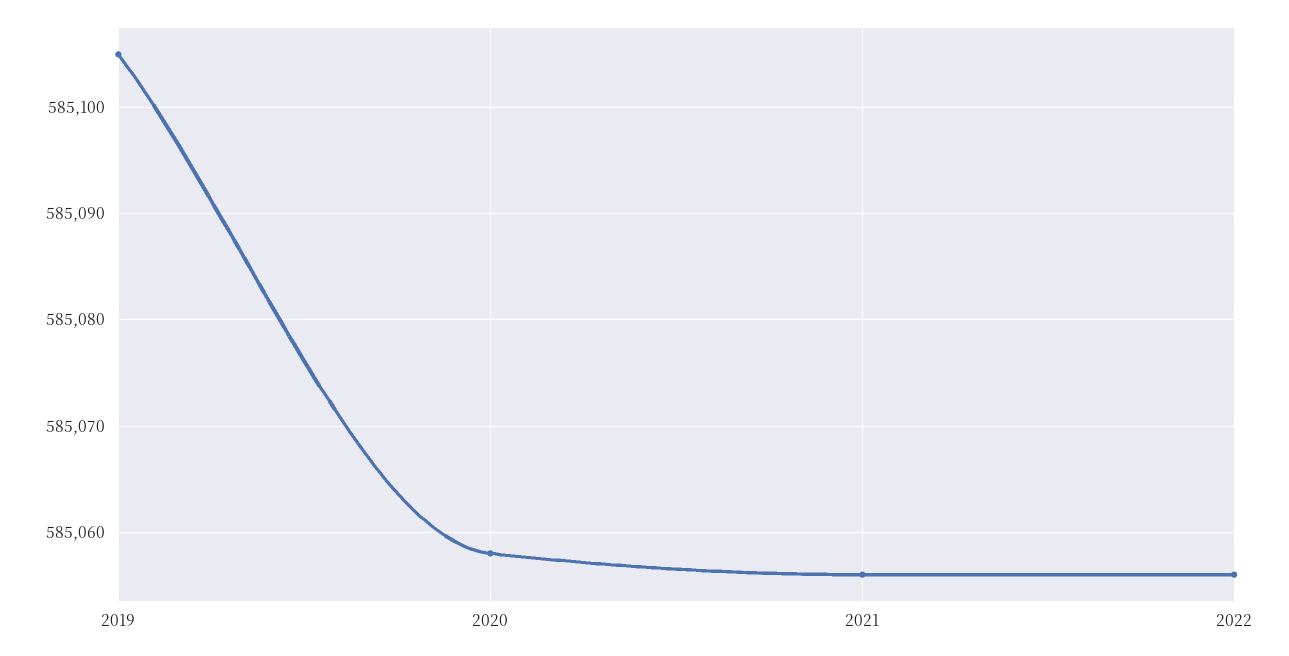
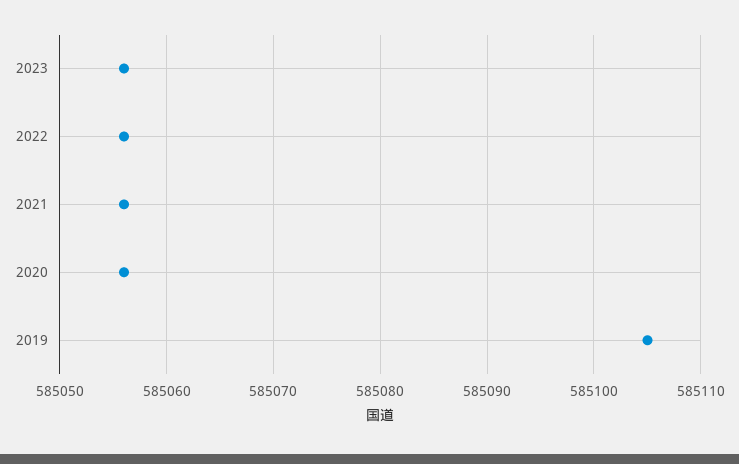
2020: 585058 -> 585056
2023: none -> 585056

